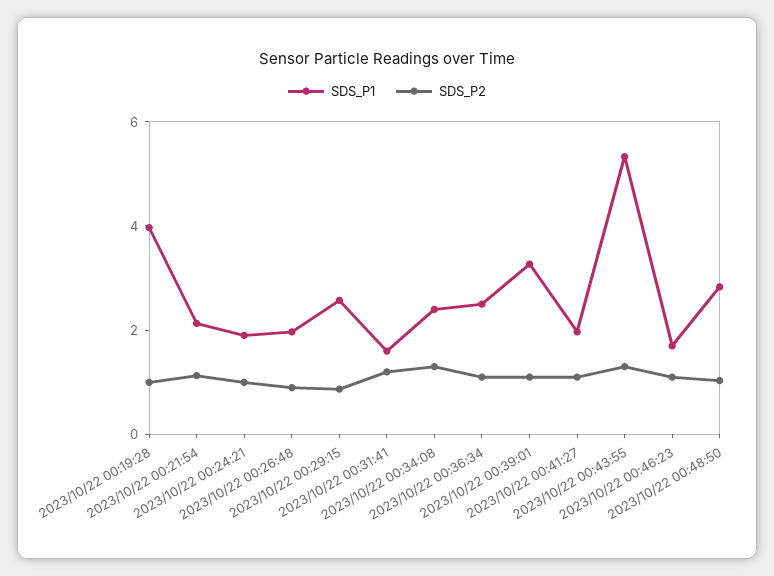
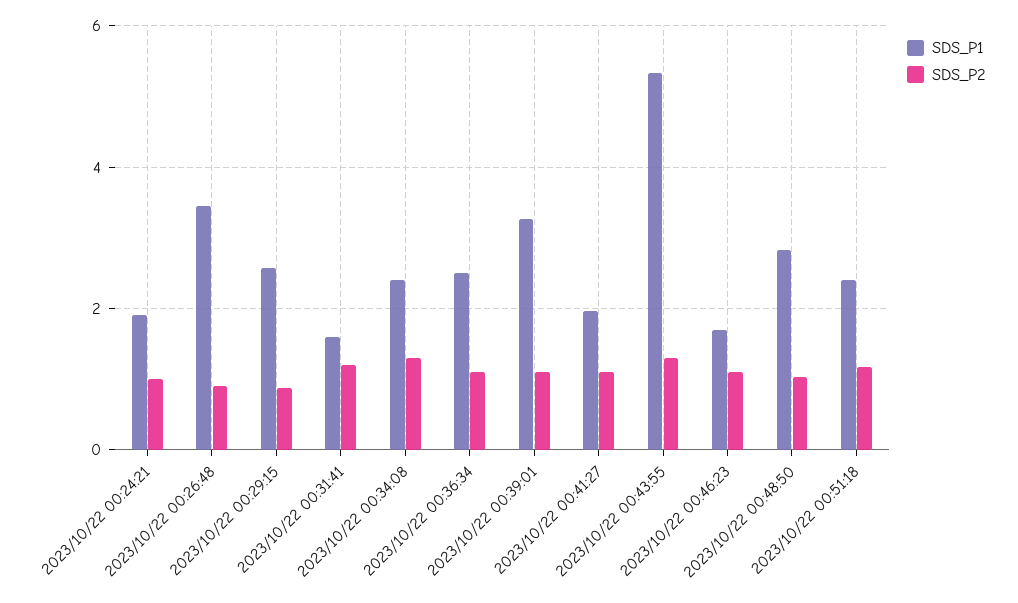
SDS_P1, 2023/10/22 00:19:28: 4 -> none
SDS_P2, 2023/10/22 00:19:28: 1 -> none
SDS_P1, 2023/10/22 00:21:54: 2 -> none
SDS_P2, 2023/10/22 00:21:54: 1 -> none
SDS_P1, 2023/10/22 00:26:48: 2 -> 3.4
SDS_P1, 2023/10/22 00:51:18: none -> 2.4
SDS_P2, 2023/10/22 00:51:18: none -> 1.2

